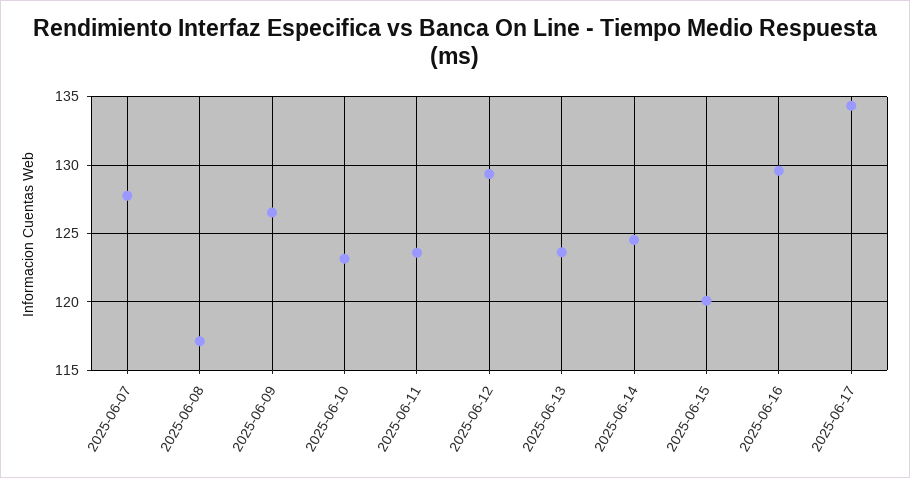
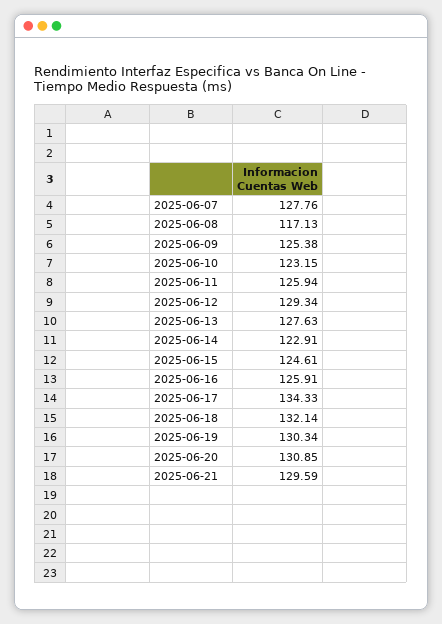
2025-06-09: 126.5 -> 125.38
2025-06-11: 123.5 -> 125.94
2025-06-13: 123.5 -> 127.63
2025-06-14: 124.5 -> 122.91
2025-06-15: 120 -> 124.61
2025-06-16: 129.5 -> 125.91
2025-06-18: none -> 132.14
2025-06-19: none -> 130.34
2025-06-20: none -> 130.85
2025-06-21: none -> 129.59

